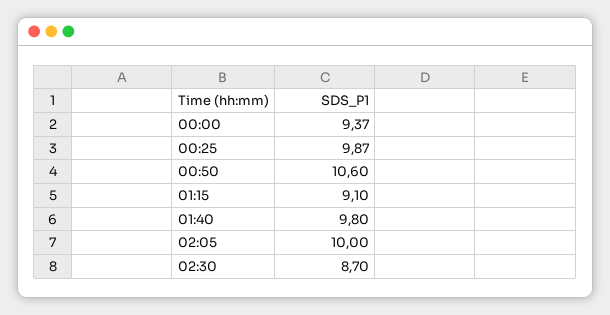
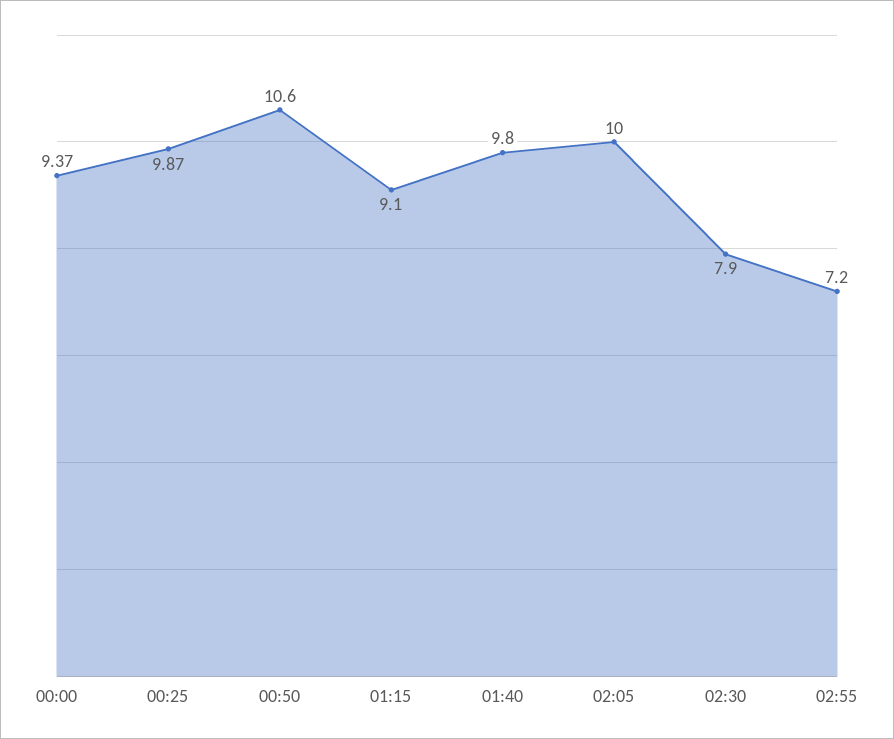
02:30: 8.7 -> 7.9
02:55: none -> 7.2

